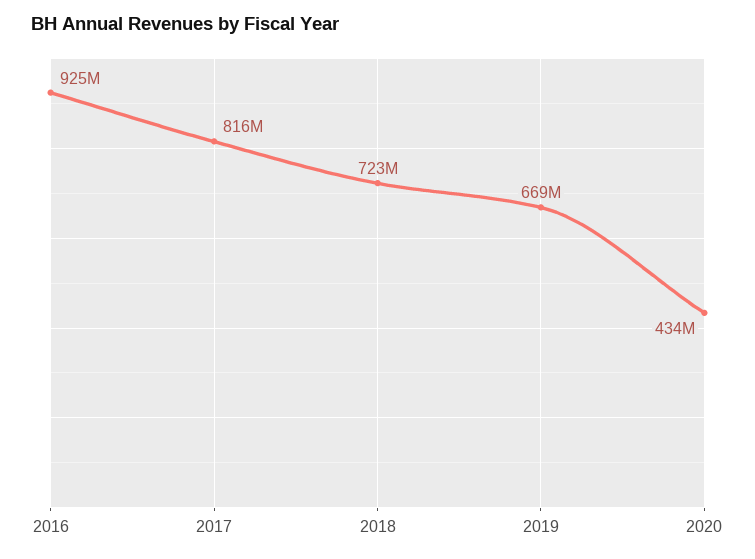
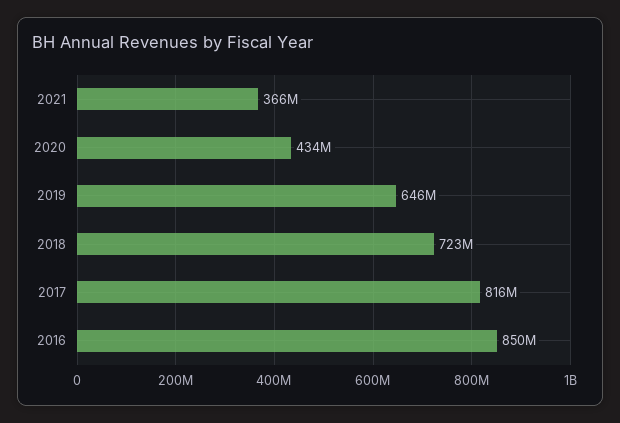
2016: 925000000 -> 850000000
2019: 669000000 -> 646000000
2021: none -> 366000000

